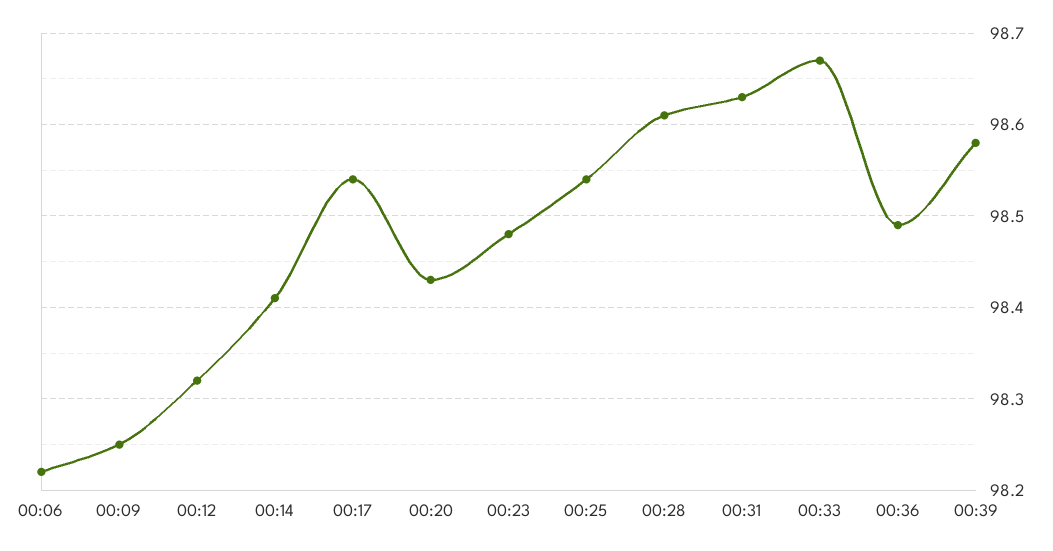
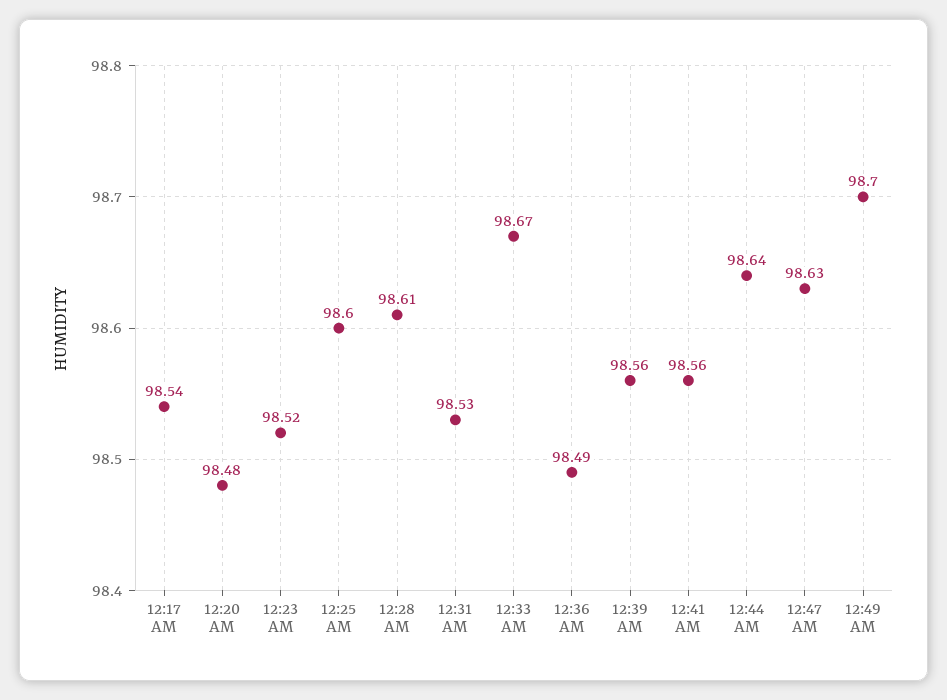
00:06: 98.22 -> none
00:09: 98.25 -> none
00:12: 98.32 -> none
00:14: 98.41 -> none
00:20: 98.43 -> 98.48
00:23: 98.48 -> 98.52
00:25: 98.54 -> 98.6
00:31: 98.63 -> 98.53
00:39: 98.58 -> 98.56
12:41 AM: none -> 98.56
12:44 AM: none -> 98.64
12:47 AM: none -> 98.63
12:49 AM: none -> 98.7

